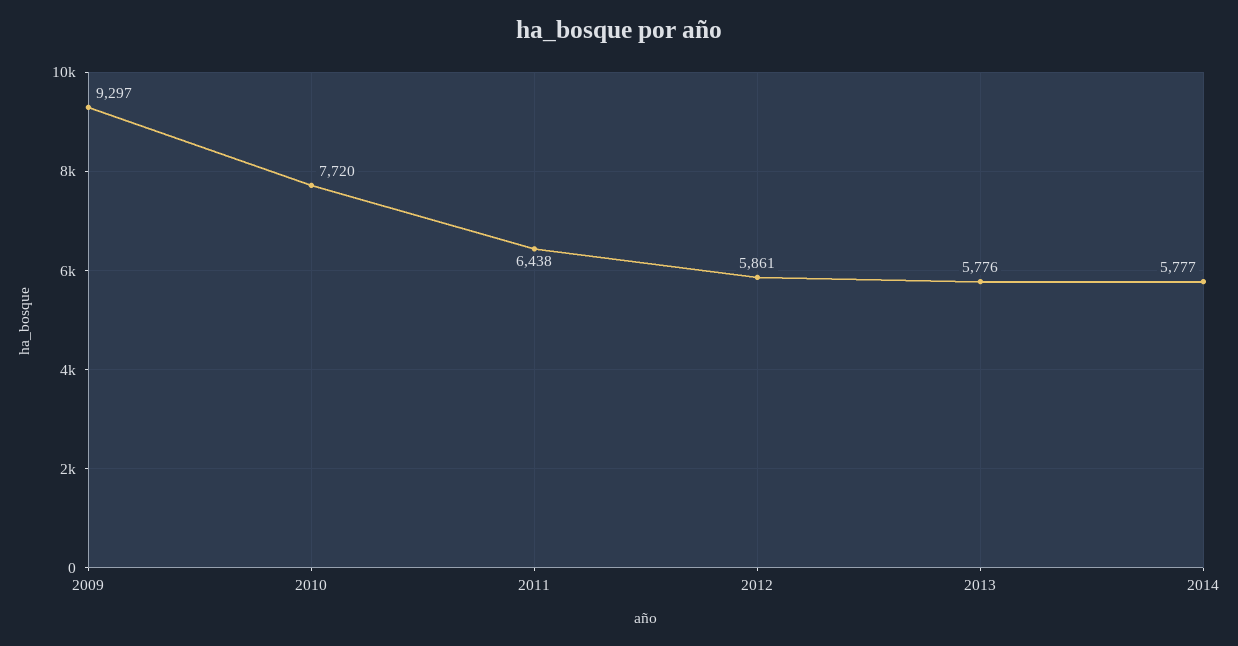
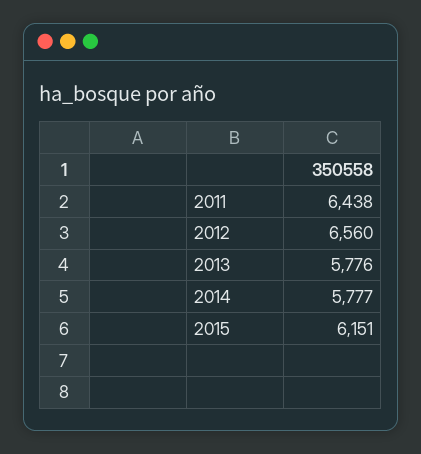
2009: 9297 -> none
2010: 7720 -> none
2012: 5861 -> 6560
2015: none -> 6151

